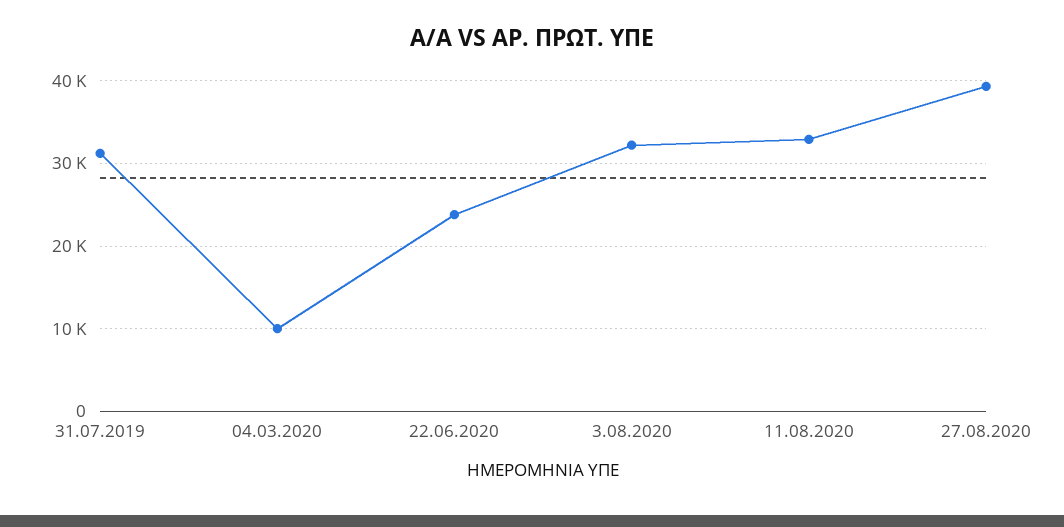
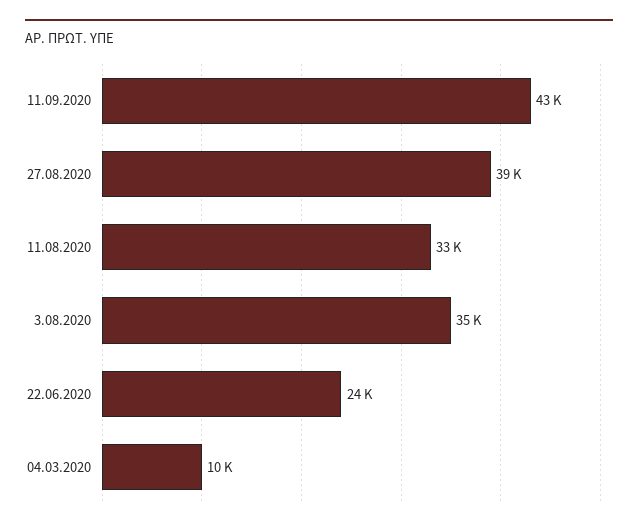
31.07.2019: 31000 -> none
3.08.2020: 32000 -> 35000
11.09.2020: none -> 43000

